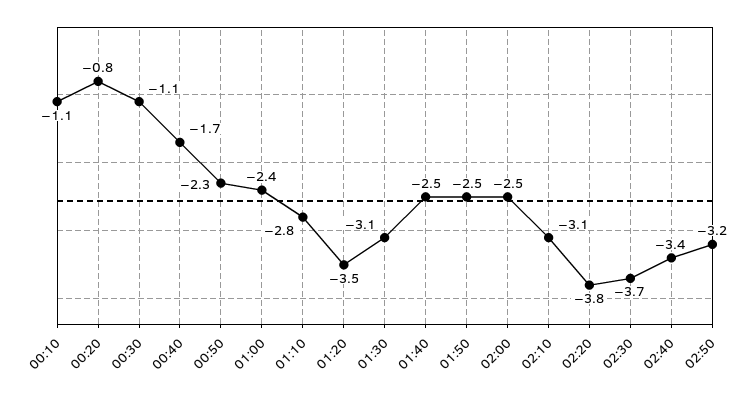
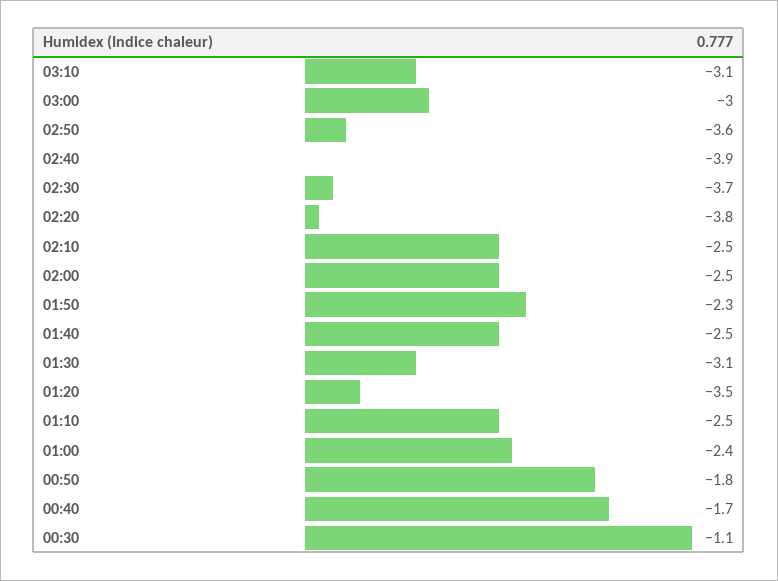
00:10: -1.1 -> none
00:20: -0.8 -> none
00:50: -2.3 -> -1.8
01:10: -2.8 -> -2.5
01:50: -2.5 -> -2.3
02:10: -3.1 -> -2.5
02:40: -3.4 -> -3.9
02:50: -3.2 -> -3.6
03:10: none -> -3.1
03:00: none -> -3

